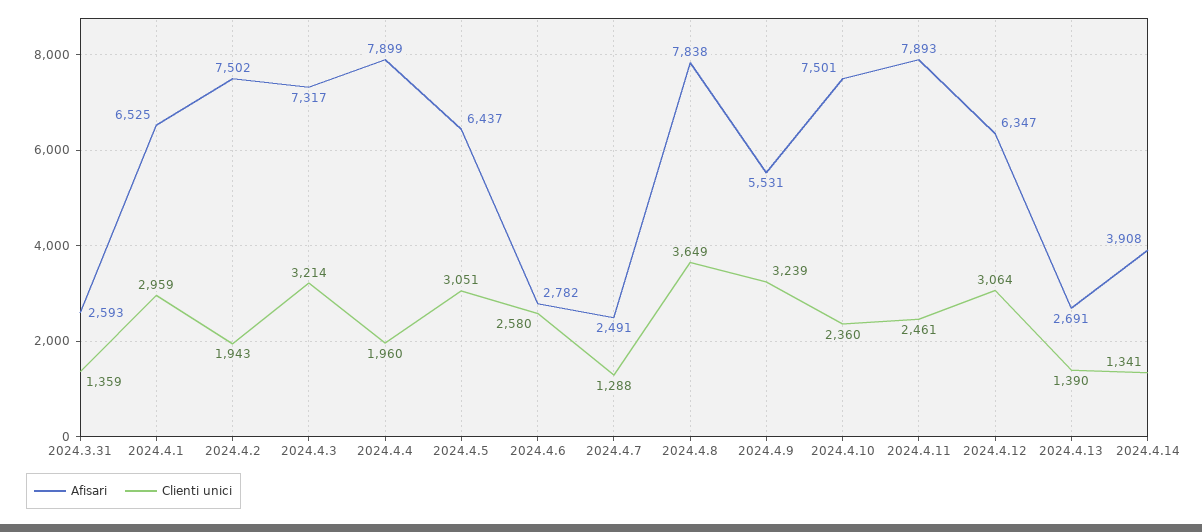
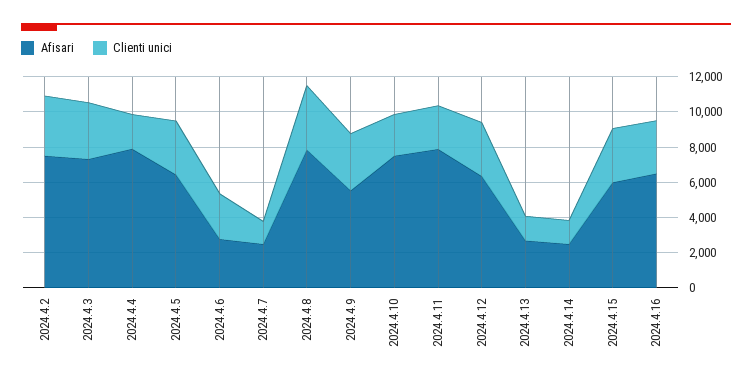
Afisari, 2024.3.31: 2593 -> none
Clienti unici, 2024.3.31: 1359 -> none
Afisari, 2024.4.1: 6525 -> none
Clienti unici, 2024.4.1: 2959 -> none
Clienti unici, 2024.4.2: 1943 -> 3500
Afisari, 2024.4.14: 3908 -> 2500
Afisari, 2024.4.15: none -> 6000
Clienti unici, 2024.4.15: none -> 3000
Afisari, 2024.4.16: none -> 6500
Clienti unici, 2024.4.16: none -> 3000

